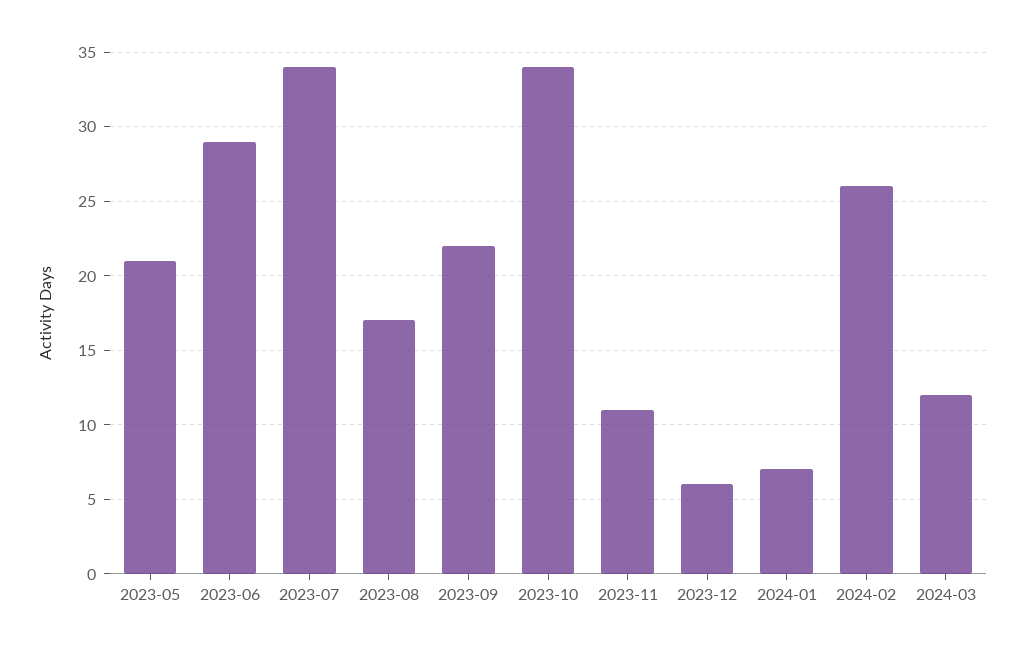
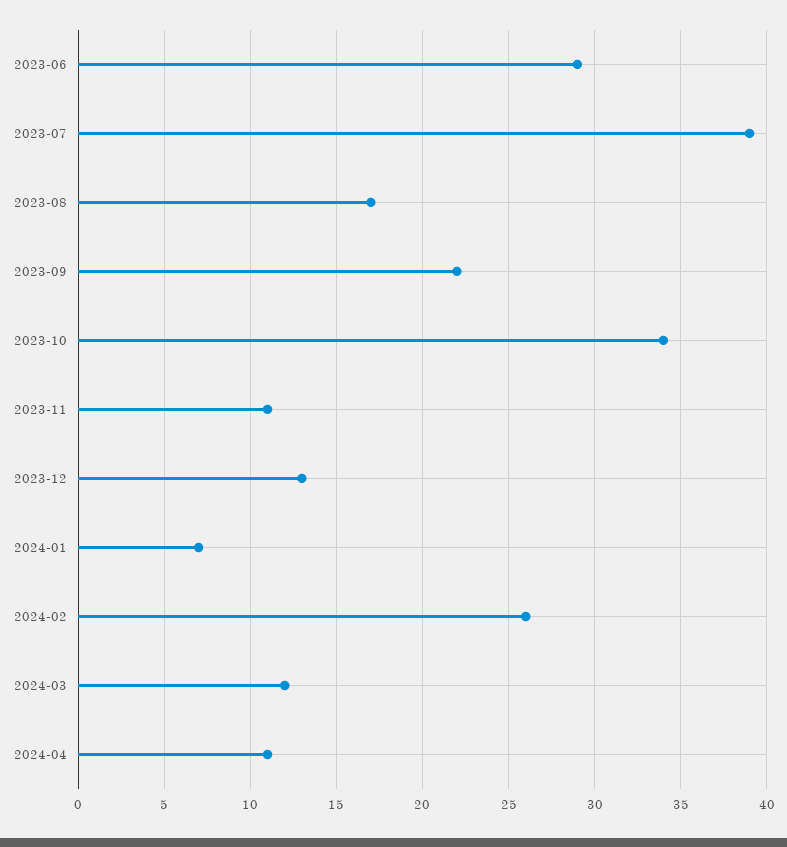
2023-05: 21 -> none
2023-07: 34 -> 39
2023-12: 6 -> 13
2024-04: none -> 11

